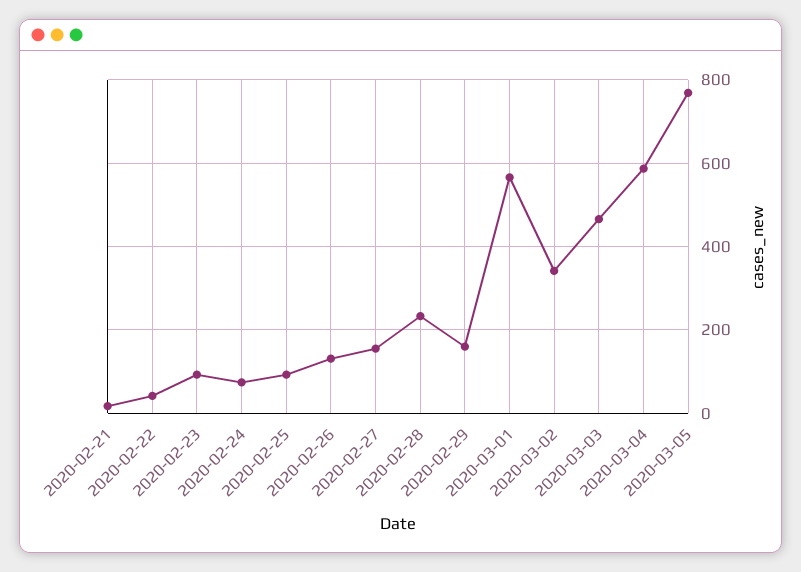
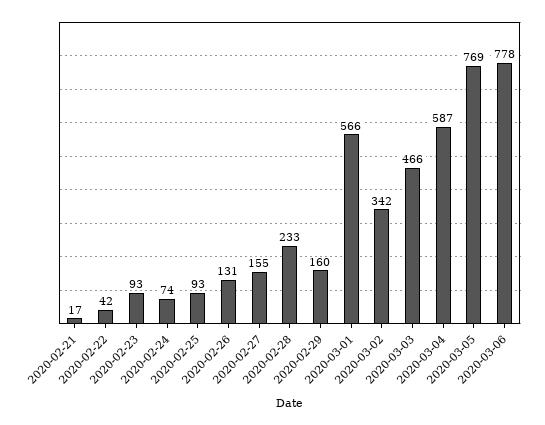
2020-03-06: none -> 778

